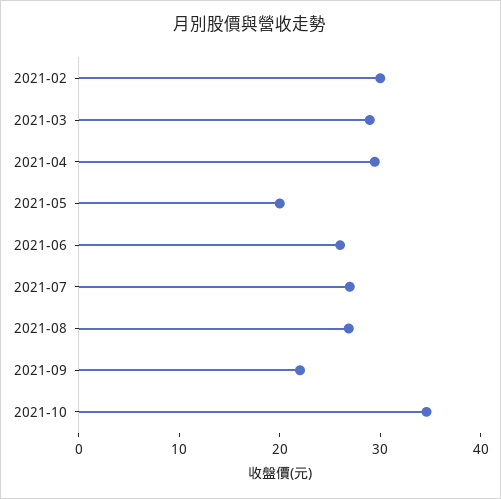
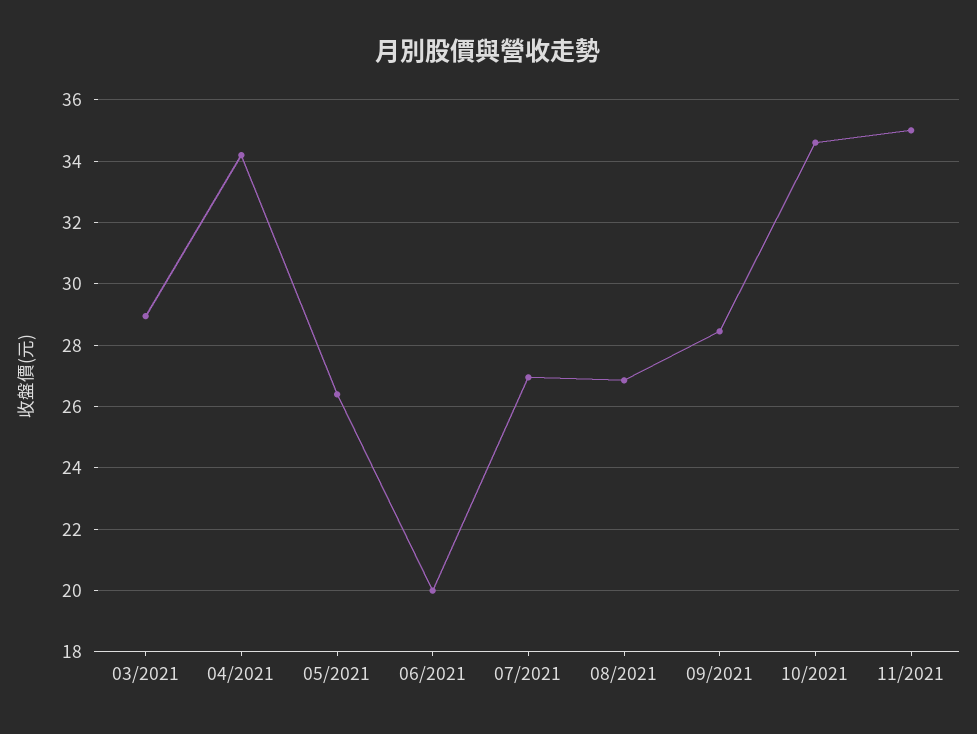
2021-02: 30 -> none
2021-04: 30 -> 34.2
2021-05: 20 -> 26.4
2021-06: 26 -> 20
2021-09: 22 -> 28.4
11/2021: none -> 35

